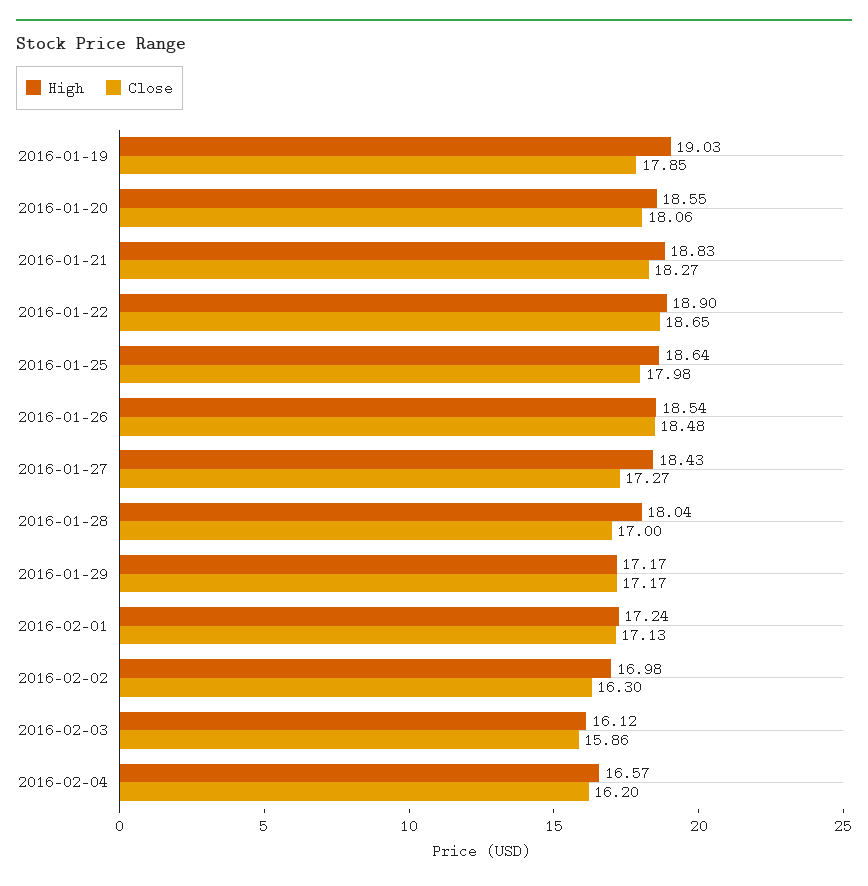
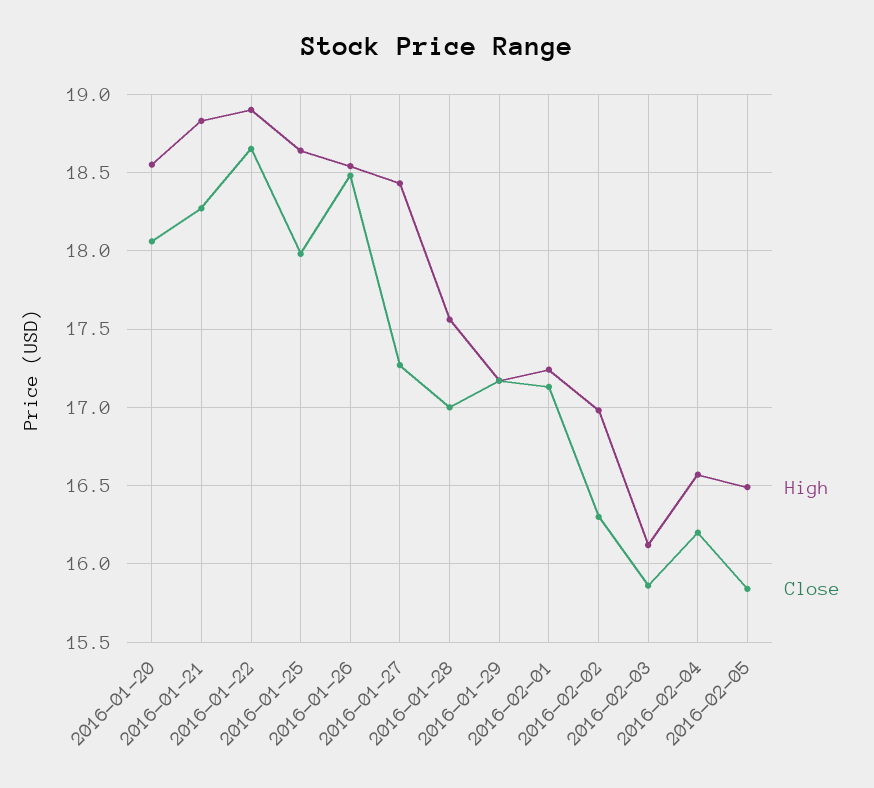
High, 2016-01-19: 19.03 -> none
Close, 2016-01-19: 17.85 -> none
High, 2016-01-28: 18.04 -> 17.55
High, 2016-02-05: none -> 16.5
Close, 2016-02-05: none -> 15.85

